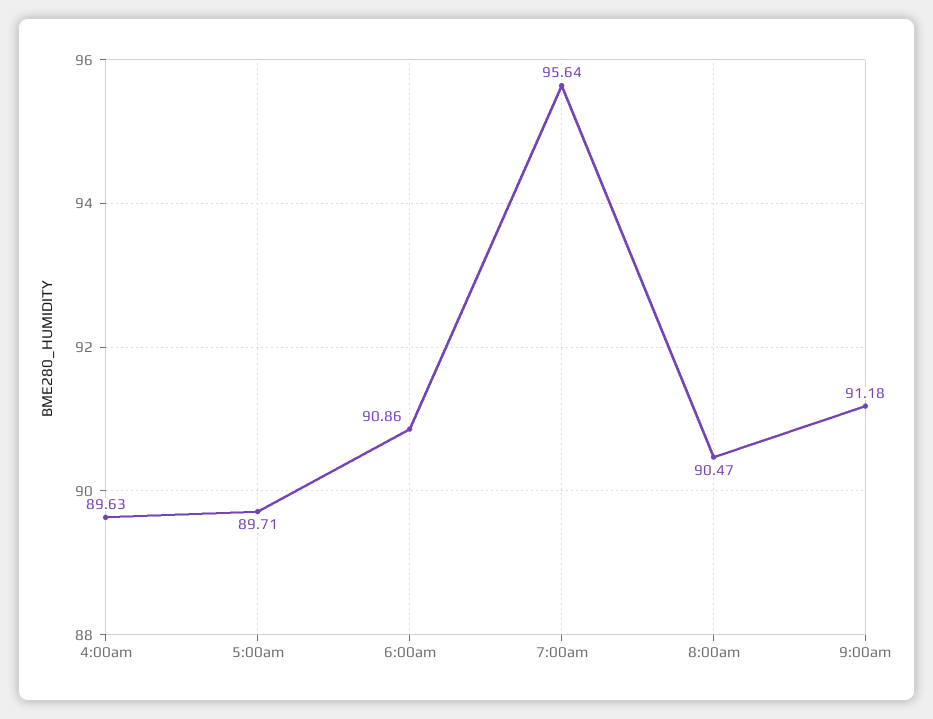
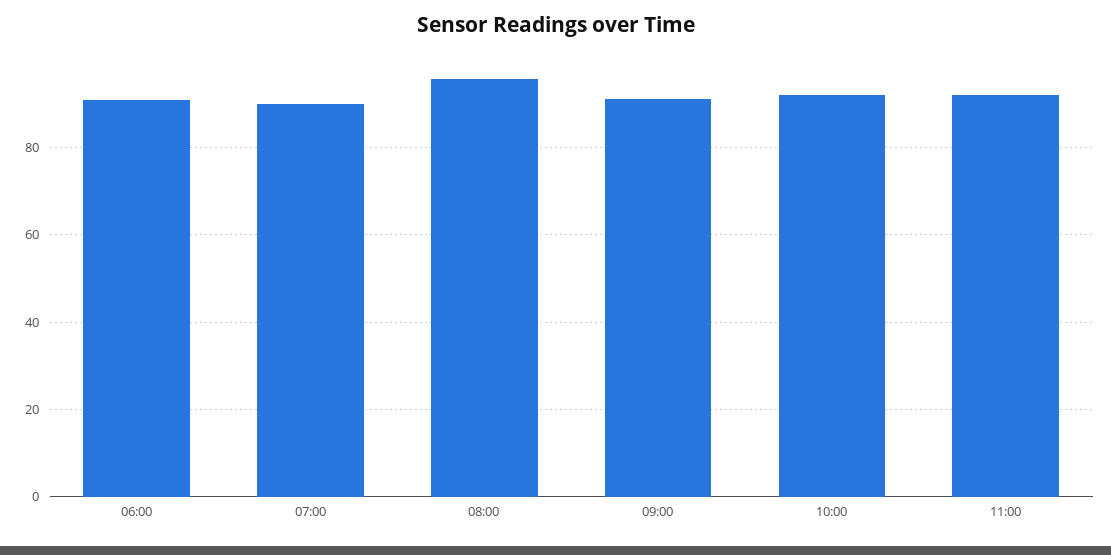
4:00am: 89.63 -> none
5:00am: 89.71 -> none
7:00am: 95.64 -> 90
8:00am: 90.47 -> 96
10:00: none -> 92
11:00: none -> 92

